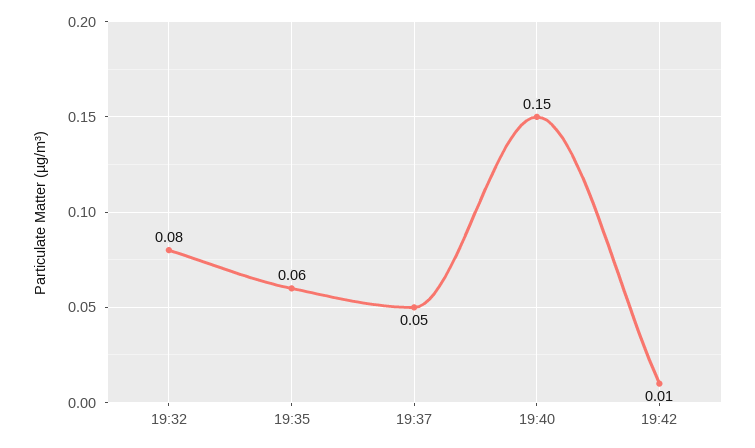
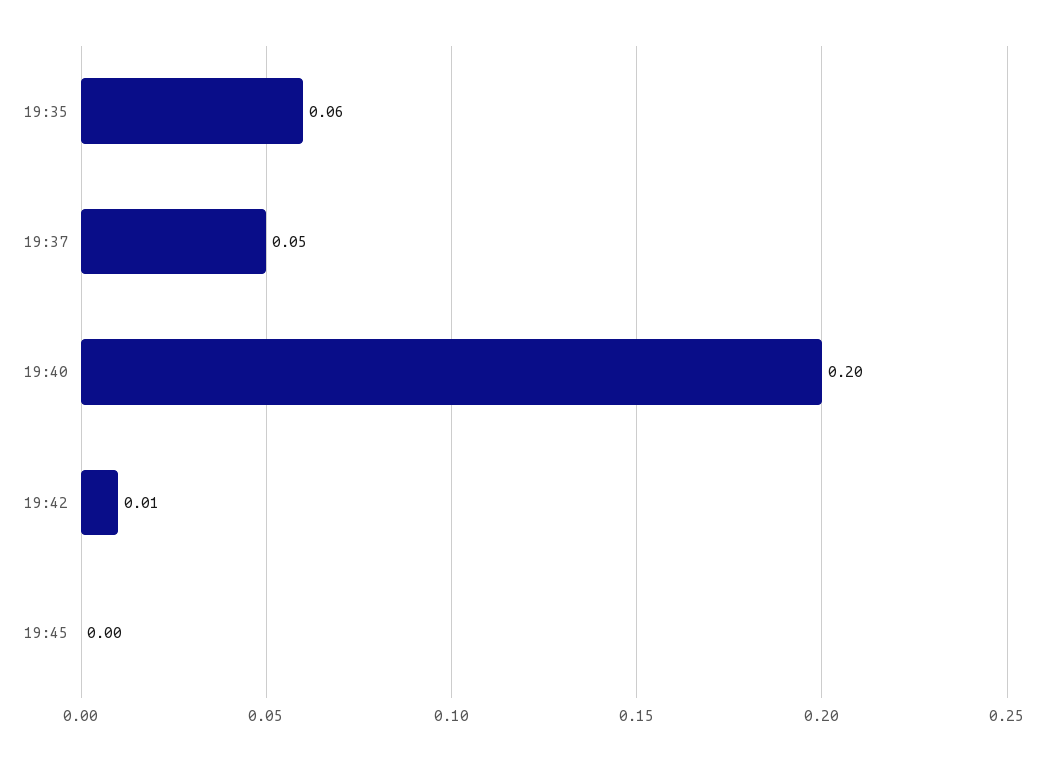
19:32: 0.08 -> none
19:40: 0.15 -> 0.2
19:45: none -> 0

